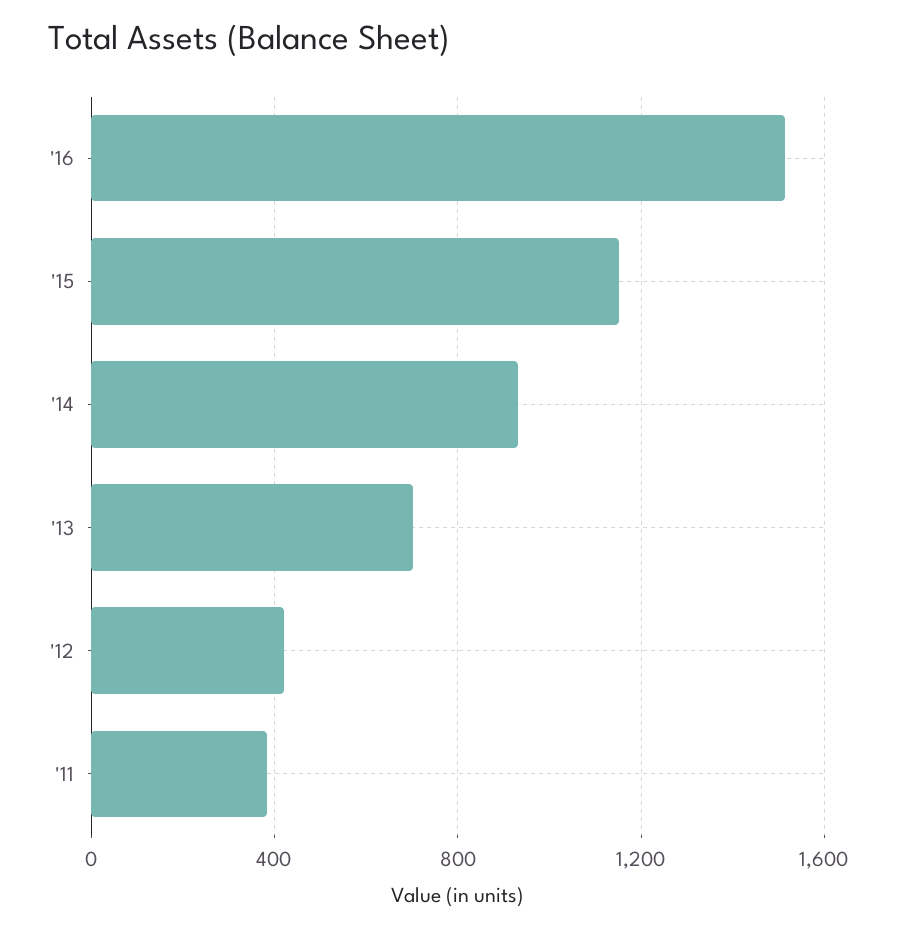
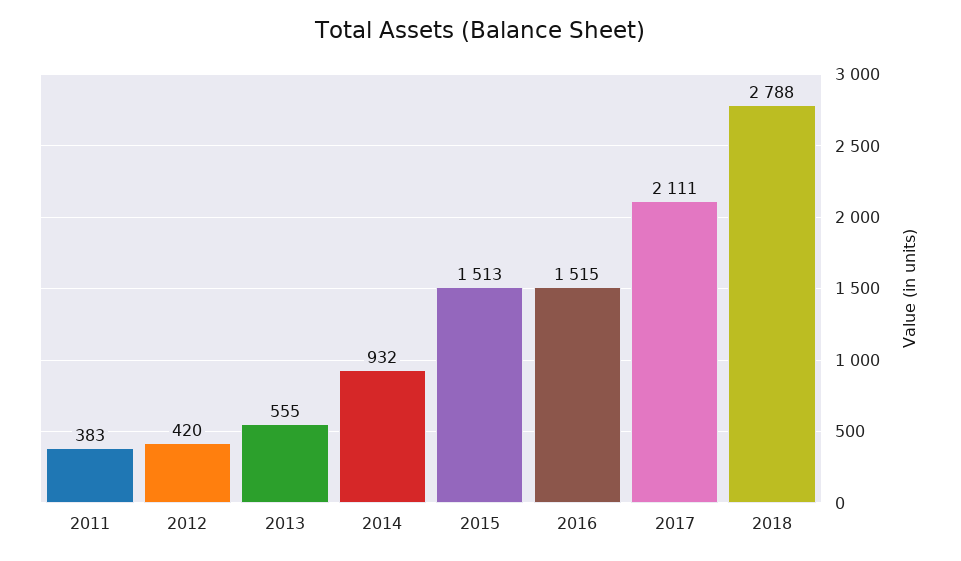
'15: 1150 -> 1513
'13: 700 -> 555
2017: none -> 2111
2018: none -> 2788

